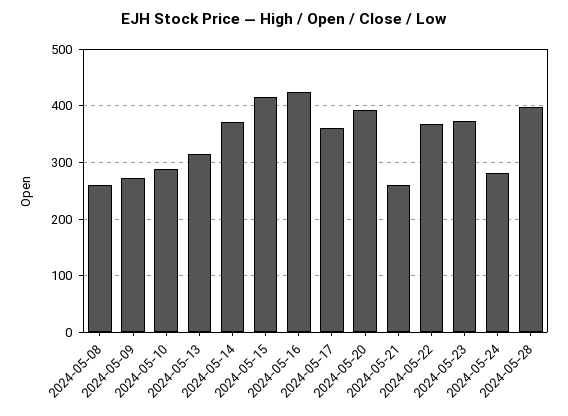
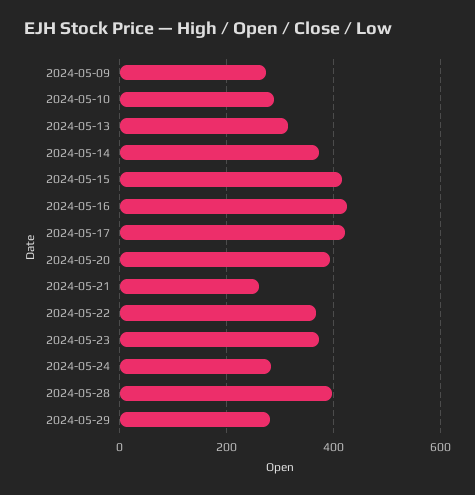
2024-05-08: 260 -> none
2024-05-17: 360 -> 420
2024-05-29: none -> 280

